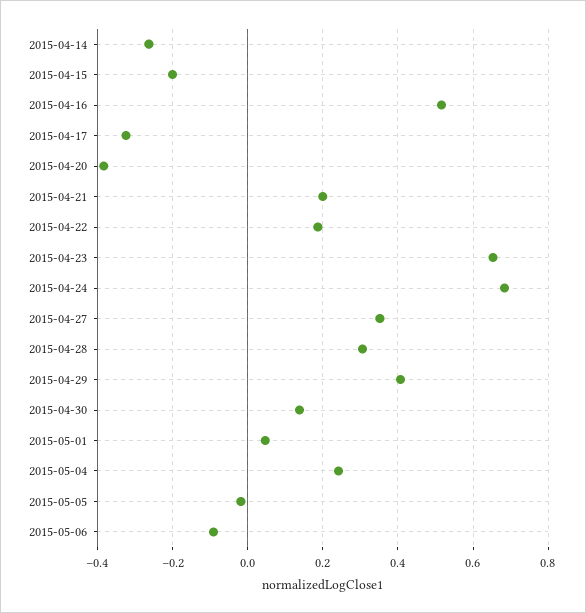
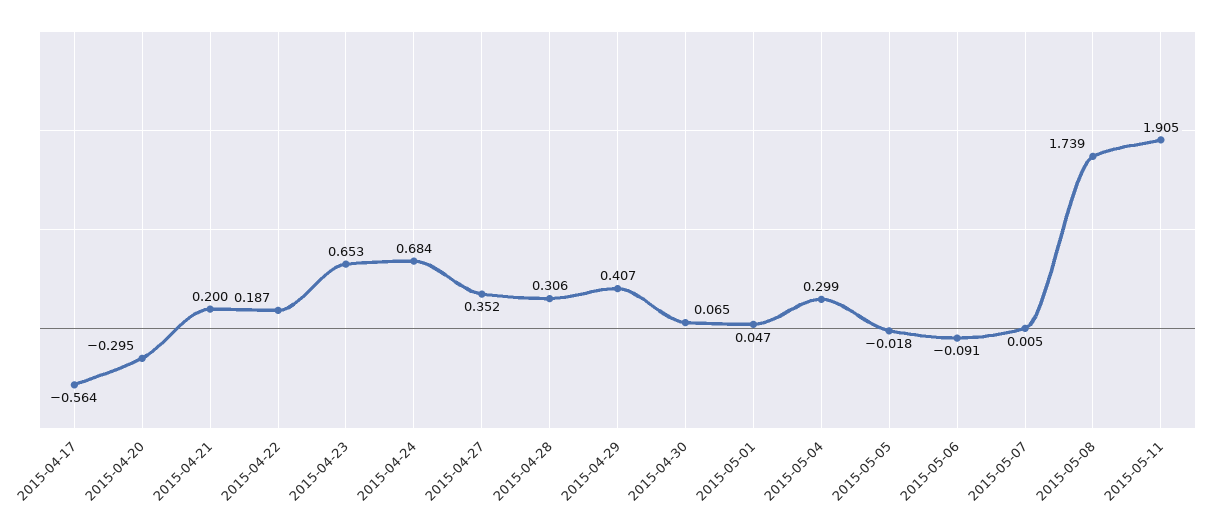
2015-04-14: -0.26 -> none
2015-04-15: -0.2 -> none
2015-04-16: 0.52 -> none
2015-04-17: -0.32 -> -0.564
2015-04-20: -0.38 -> -0.295
2015-04-30: 0.14 -> 0.065
2015-05-04: 0.24 -> 0.299
2015-05-07: none -> 0.005
2015-05-08: none -> 1.739
2015-05-11: none -> 1.905

